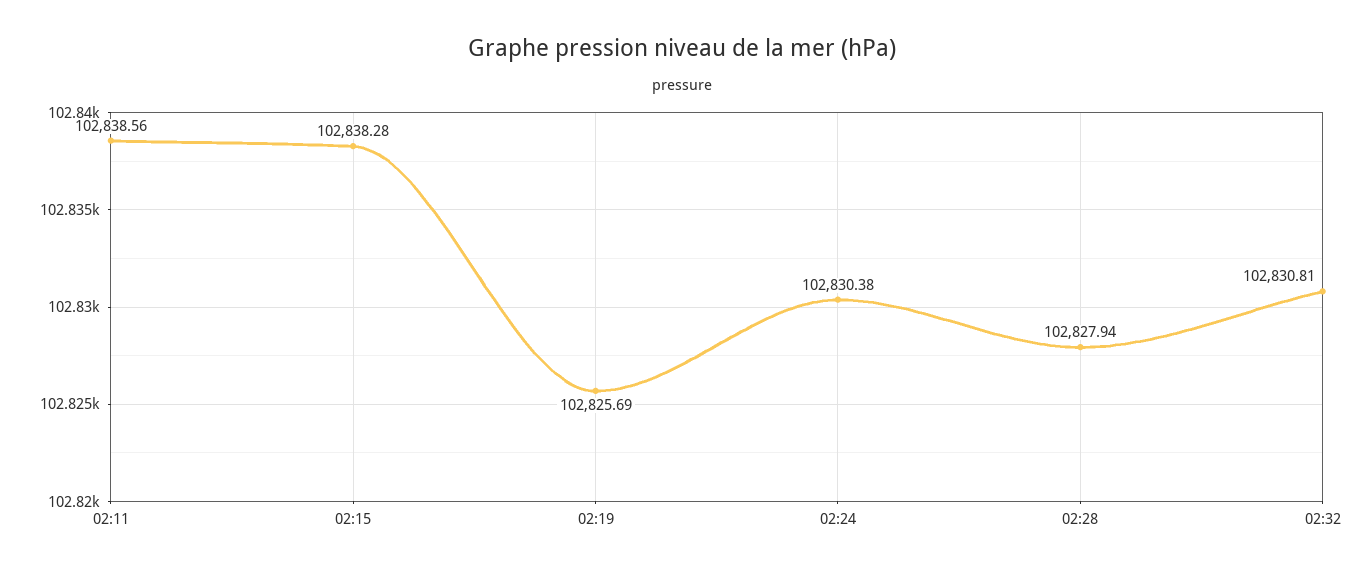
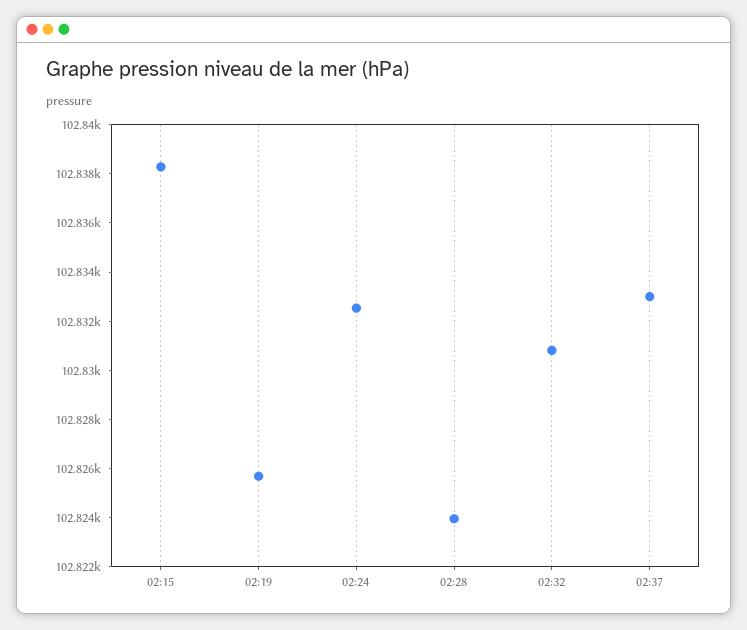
02:11: 102838.56 -> none
02:24: 102830.38 -> 102832.5
02:28: 102827.94 -> 102824
02:37: none -> 102833

